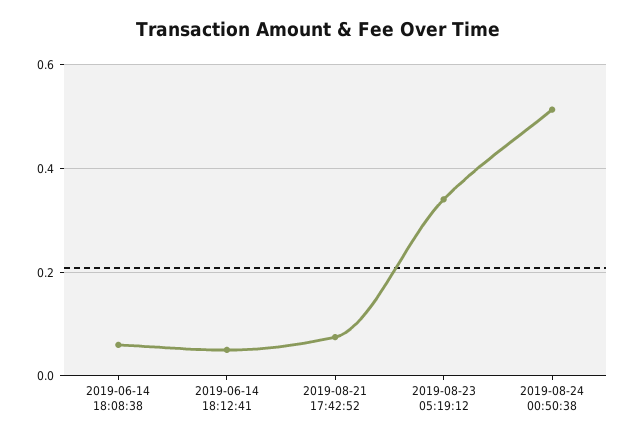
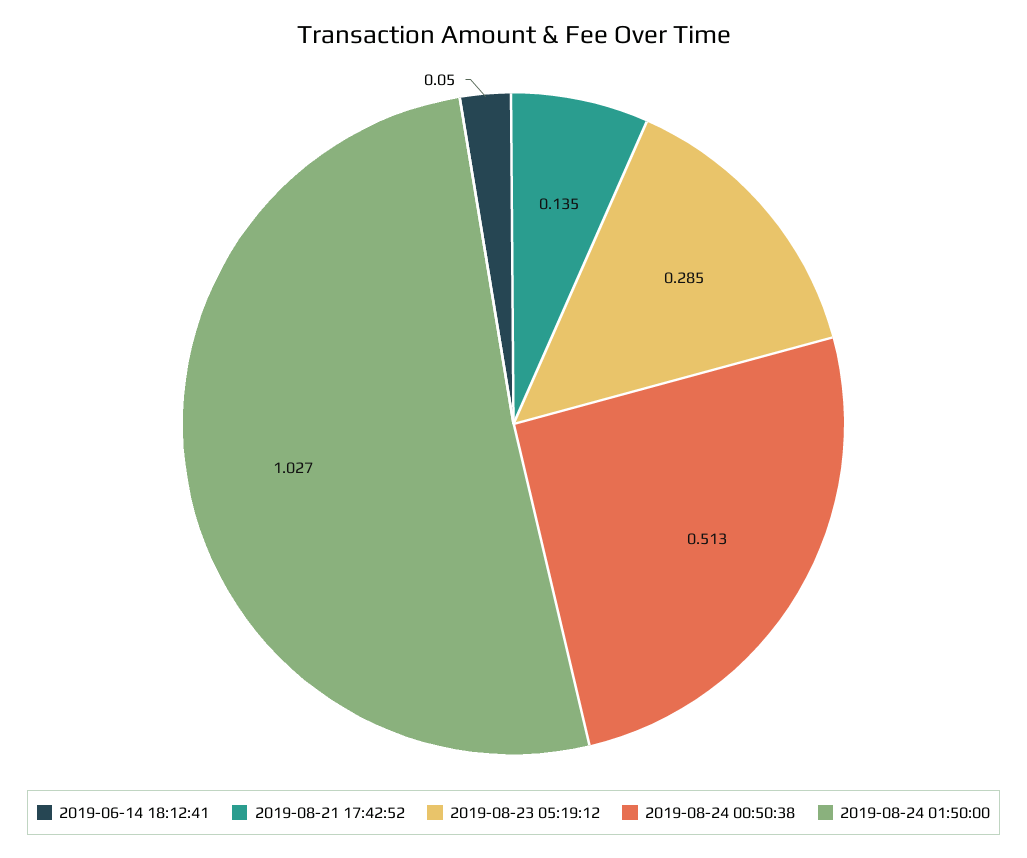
2019-06-14 18:08:38: 0.06 -> none
2019-08-21 17:42:52: 0.08 -> 0.135
2019-08-23 05:19:12: 0.34 -> 0.285
2019-08-24 01:50:00: none -> 1.027

